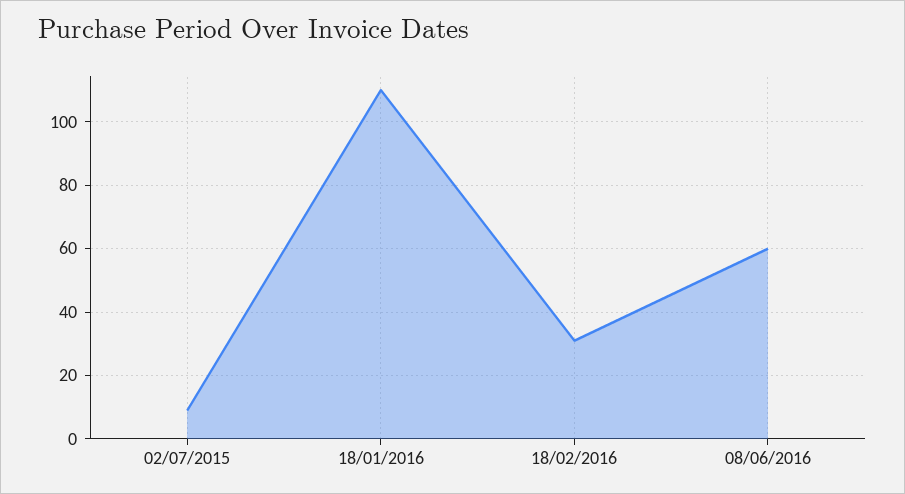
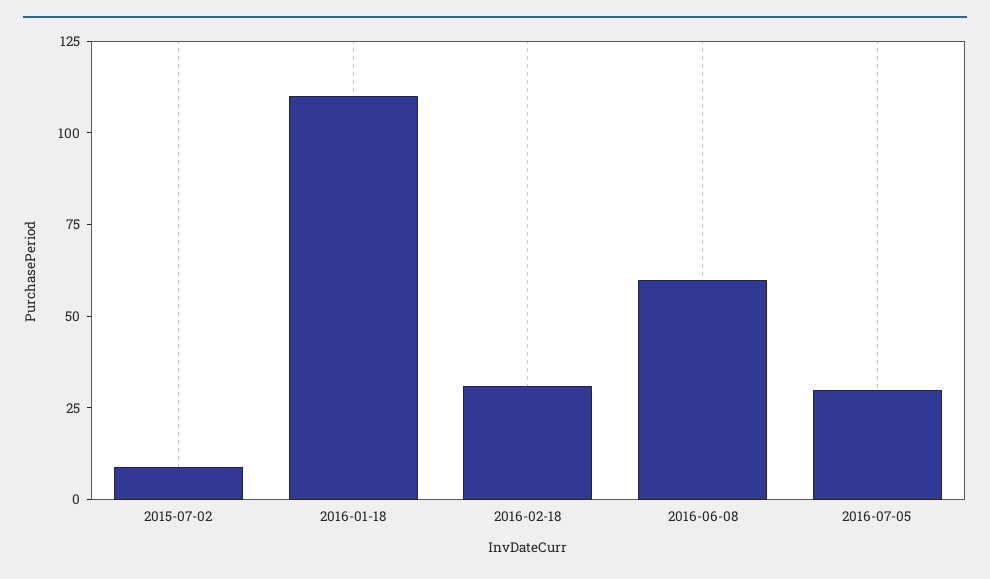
2016-07-05: none -> 30

